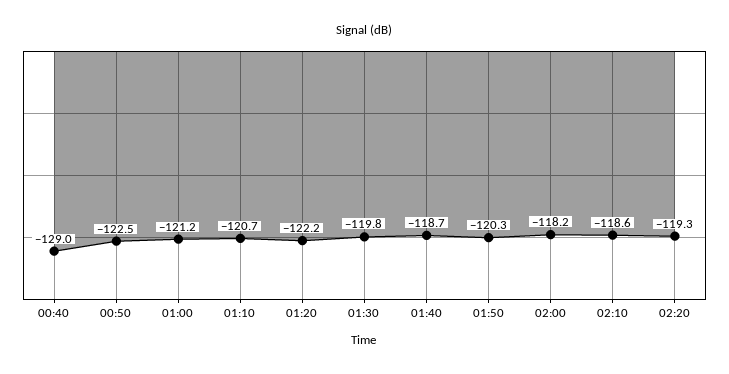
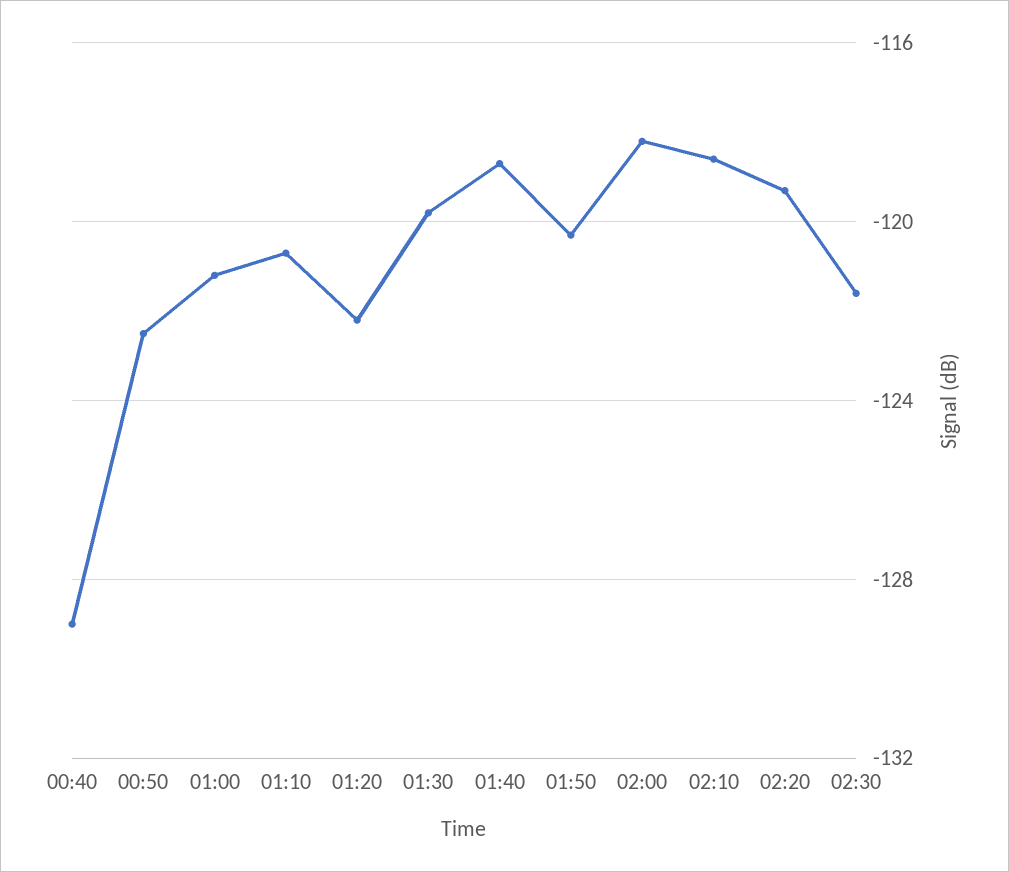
02:30: none -> -121.5

